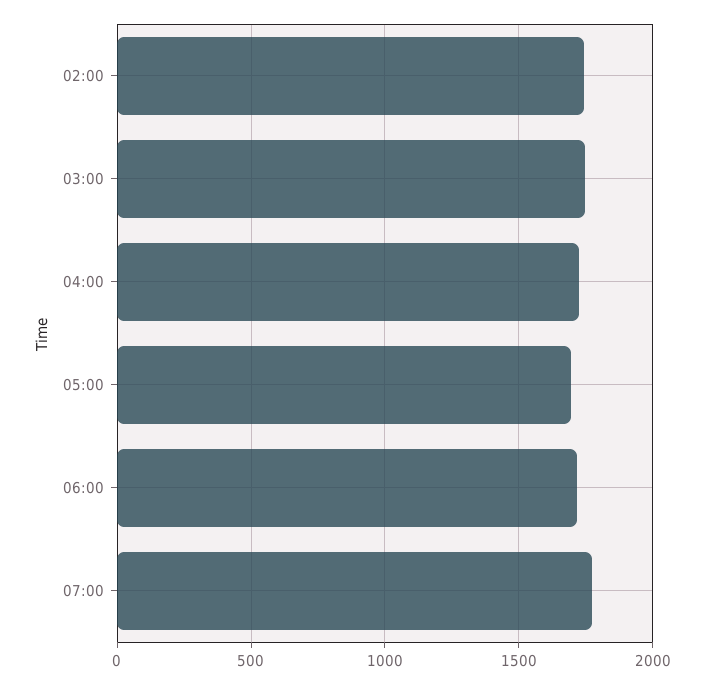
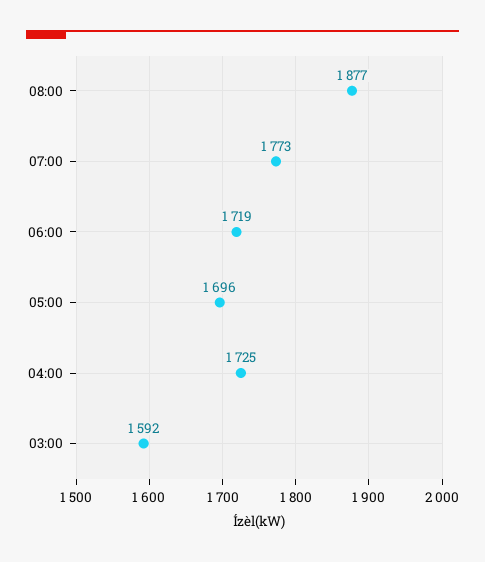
02:00: 1750 -> none
03:00: 1750 -> 1592
08:00: none -> 1877

